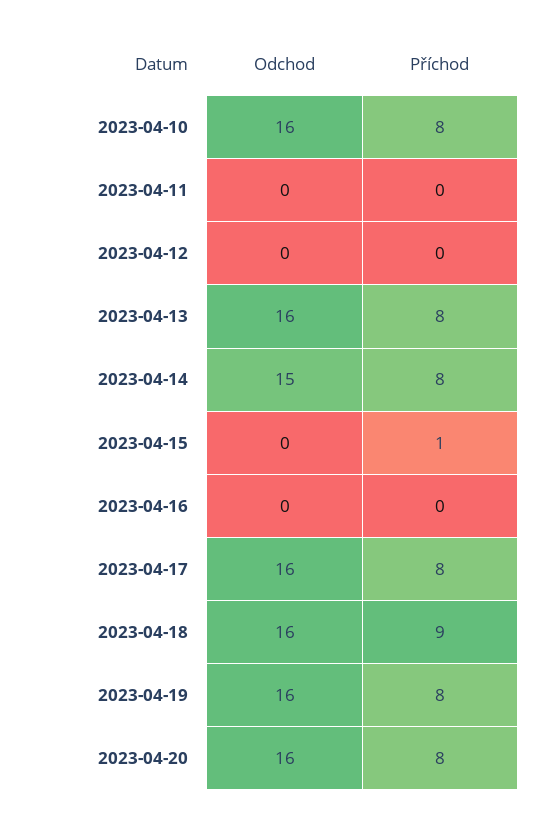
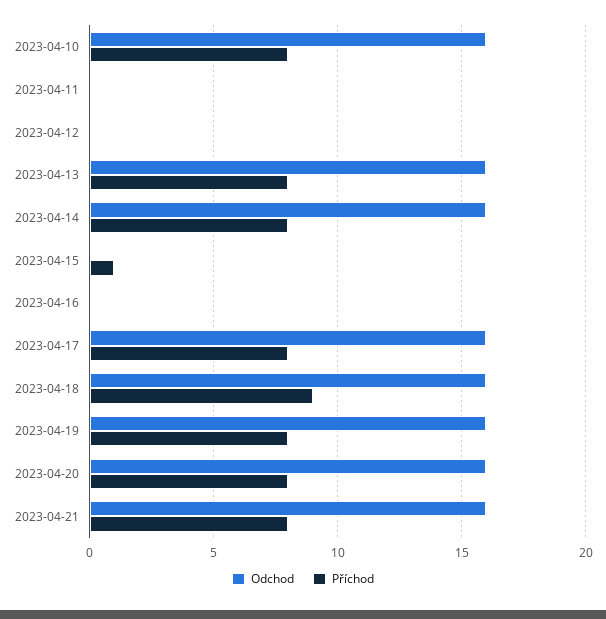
Odchod, 2023-04-14: 15 -> 16
Odchod, 2023-04-21: none -> 16
Příchod, 2023-04-21: none -> 8

